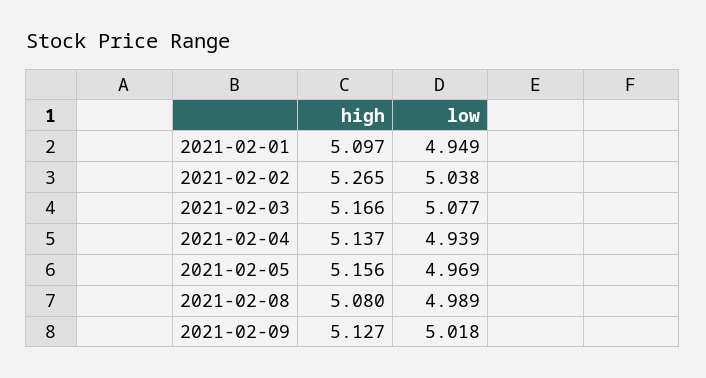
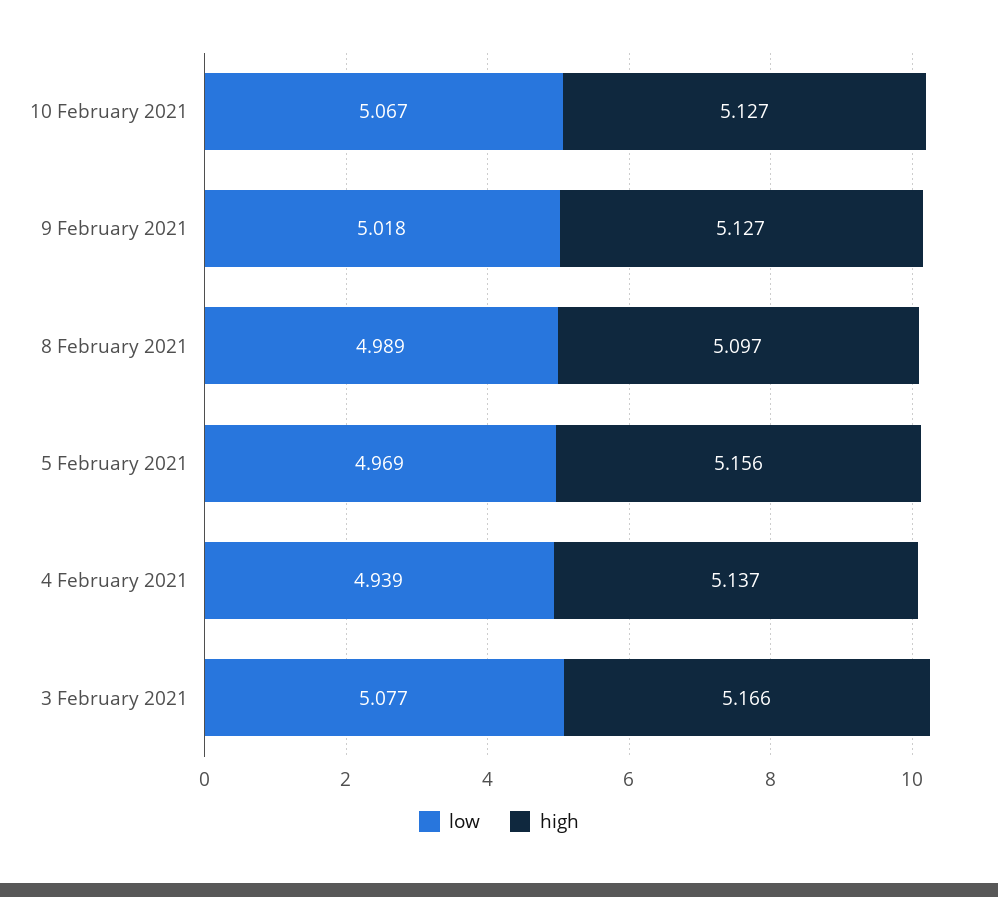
high, 2021-02-01: 5.097 -> none
low, 2021-02-01: 4.949 -> none
high, 2021-02-02: 5.265 -> none
low, 2021-02-02: 5.038 -> none
high, 2021-02-08: 5.08 -> 5.097
low, 10 February 2021: none -> 5.067
high, 10 February 2021: none -> 5.127

